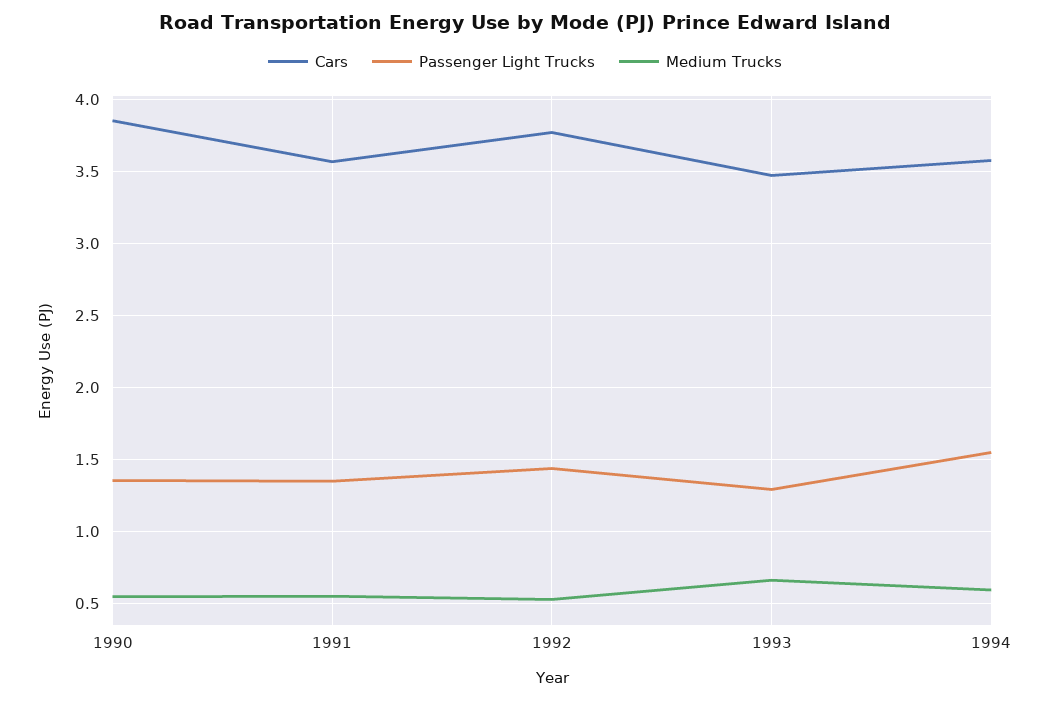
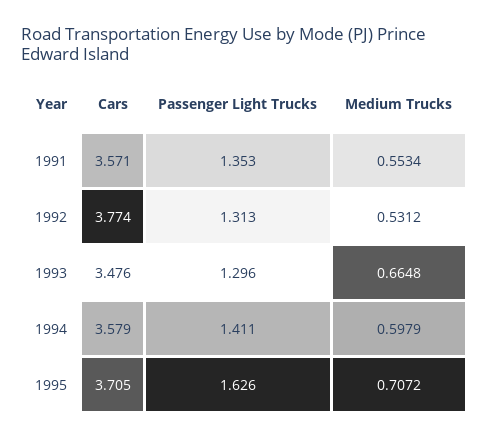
Cars, 1990: 3.85 -> none
Passenger Light Trucks, 1990: 1.35 -> none
Medium Trucks, 1990: 0.55 -> none
Passenger Light Trucks, 1992: 1.45 -> 1.313
Passenger Light Trucks, 1994: 1.55 -> 1.411
Cars, 1995: none -> 3.705
Passenger Light Trucks, 1995: none -> 1.626
Medium Trucks, 1995: none -> 0.7072

